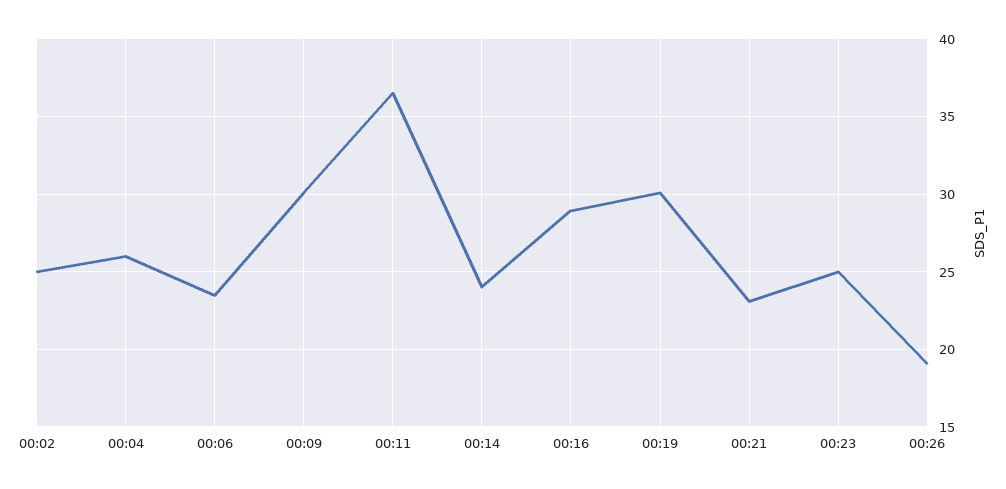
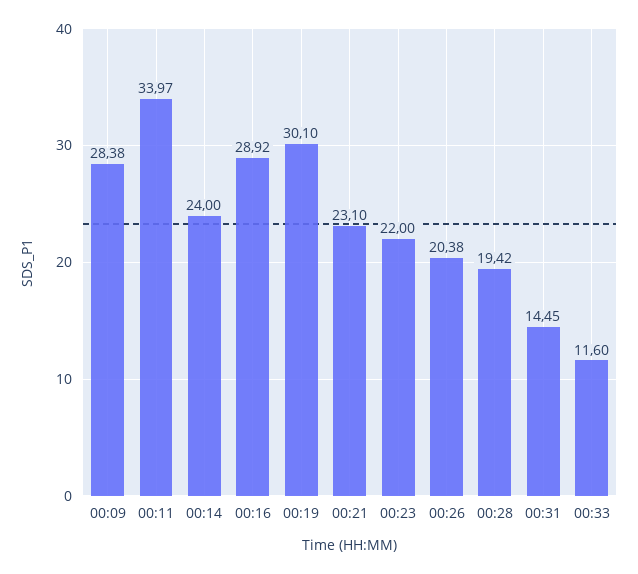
00:02: 25 -> none
00:04: 26 -> none
00:06: 23.5 -> none
00:09: 30 -> 28.38
00:11: 36.5 -> 33.97
00:23: 25 -> 22
00:26: 19 -> 20.38
00:28: none -> 19.42
00:31: none -> 14.45
00:33: none -> 11.6

